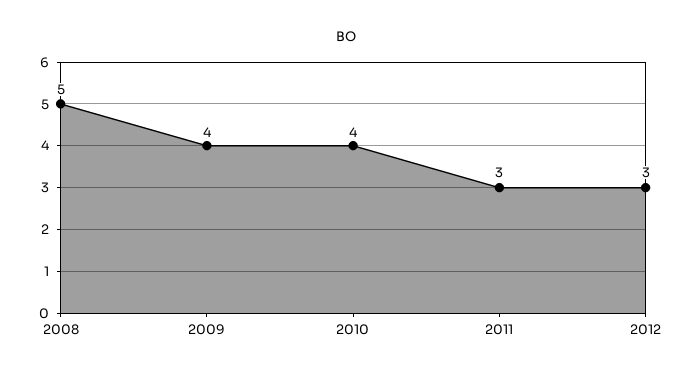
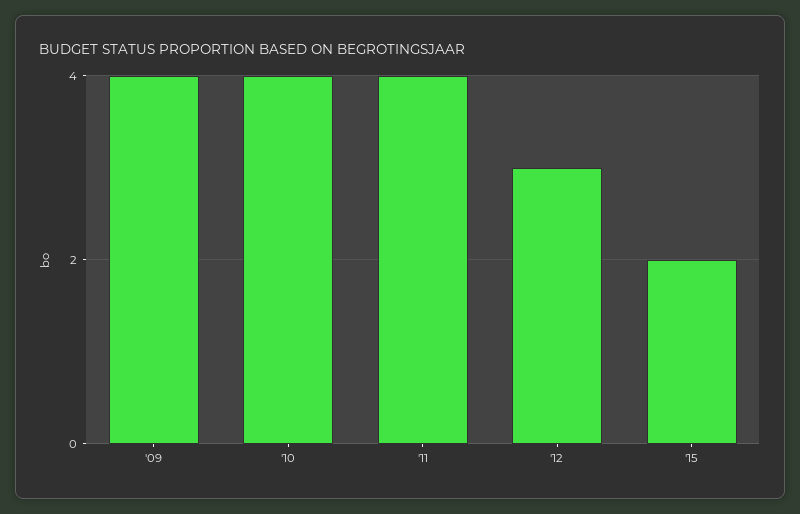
2008: 5 -> none
2011: 3 -> 4
'15: none -> 2

